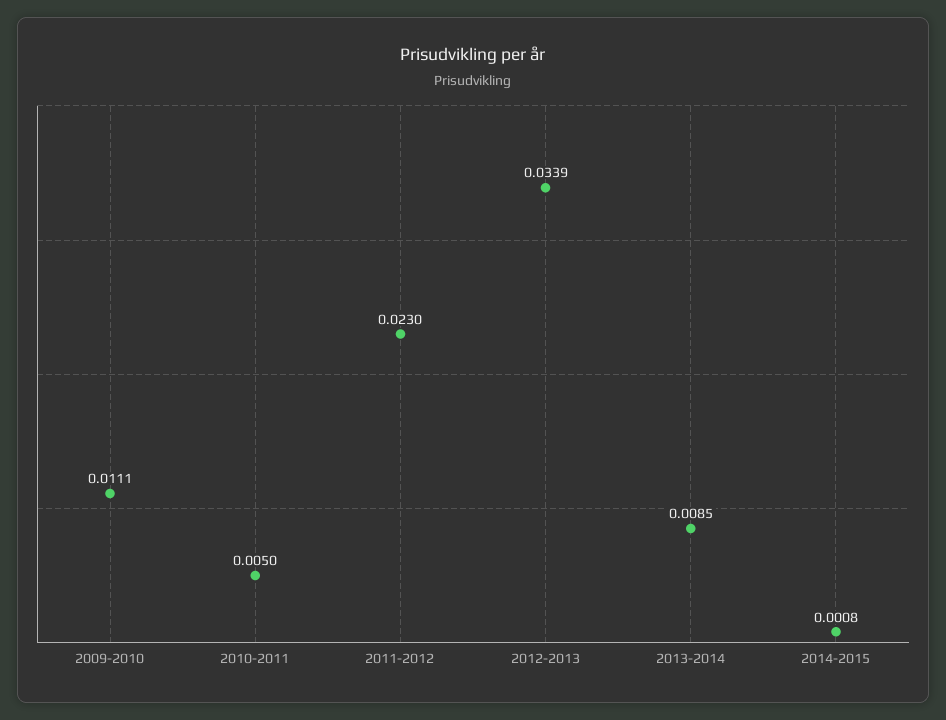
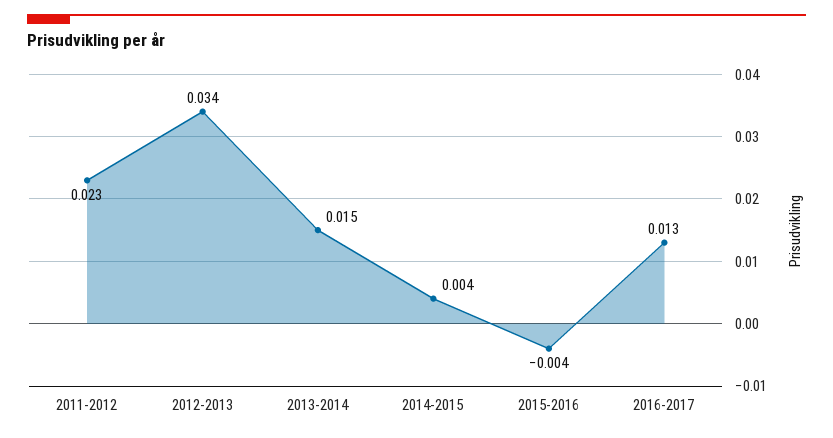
2009-2010: 0.0111 -> none
2010-2011: 0.005 -> none
2013-2014: 0.0085 -> 0.015
2014-2015: 0.0008 -> 0.004
2015-2016: none -> -0.004
2016-2017: none -> 0.013

